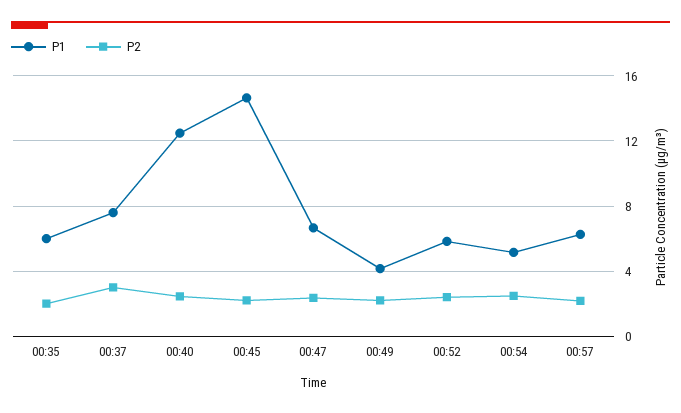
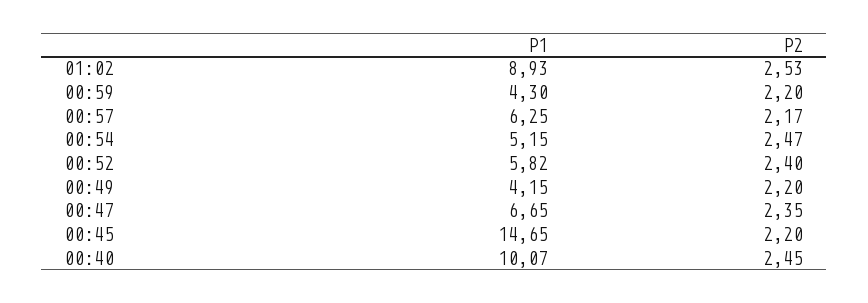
P1, 00:35: 6 -> none
P2, 00:35: 2 -> none
P1, 00:37: 7.5 -> none
P2, 00:37: 3 -> none
P1, 00:40: 12.5 -> 10.07
P1, 01:02: none -> 8.93
P2, 01:02: none -> 2.53
P1, 00:59: none -> 4.3
P2, 00:59: none -> 2.2

